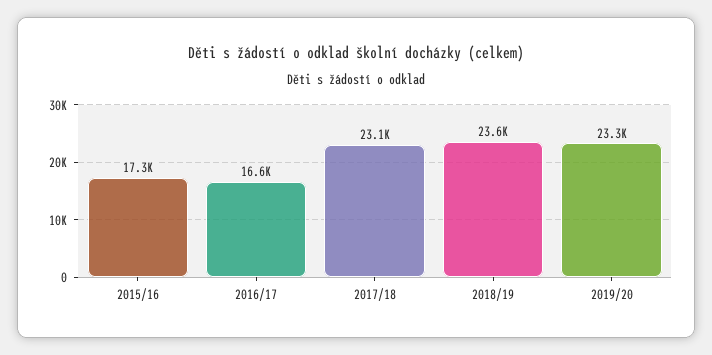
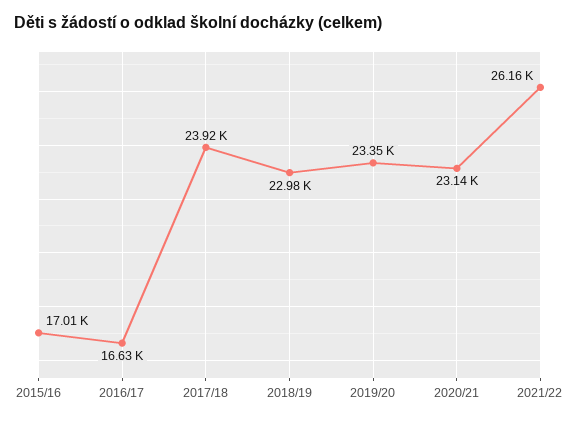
2015/16: 17300 -> 17010
2017/18: 23100 -> 23920
2018/19: 23600 -> 22980
2020/21: none -> 23140
2021/22: none -> 26160

